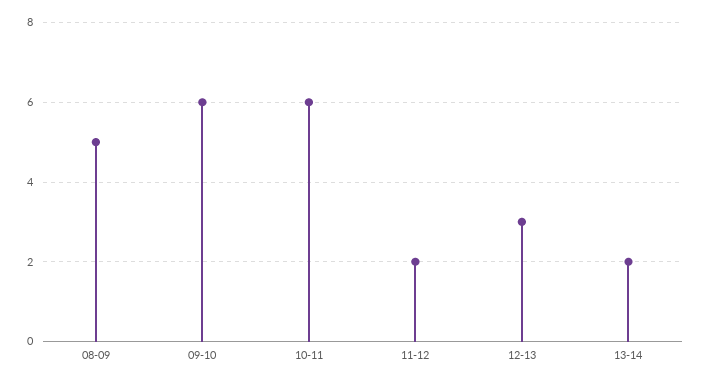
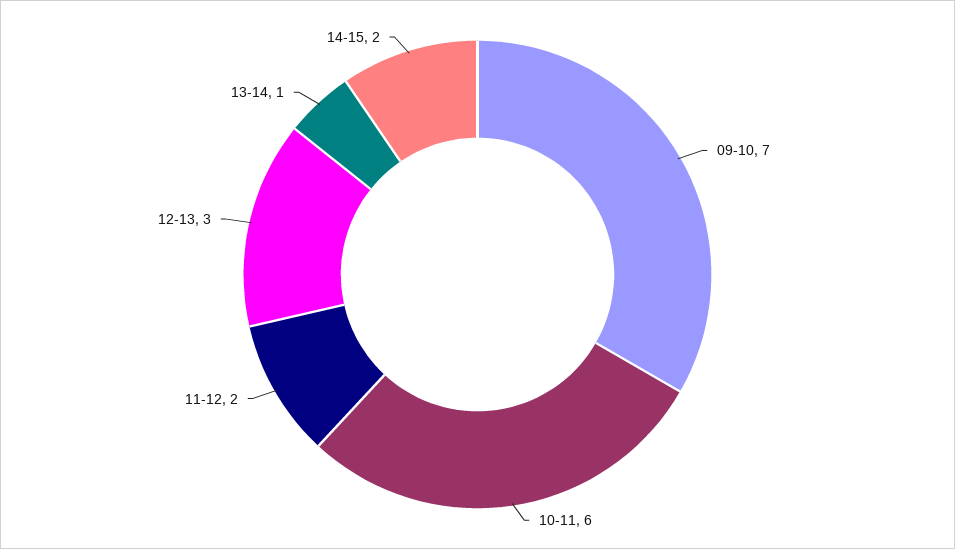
08-09: 5 -> none
09-10: 6 -> 7
13-14: 2 -> 1
14-15: none -> 2

